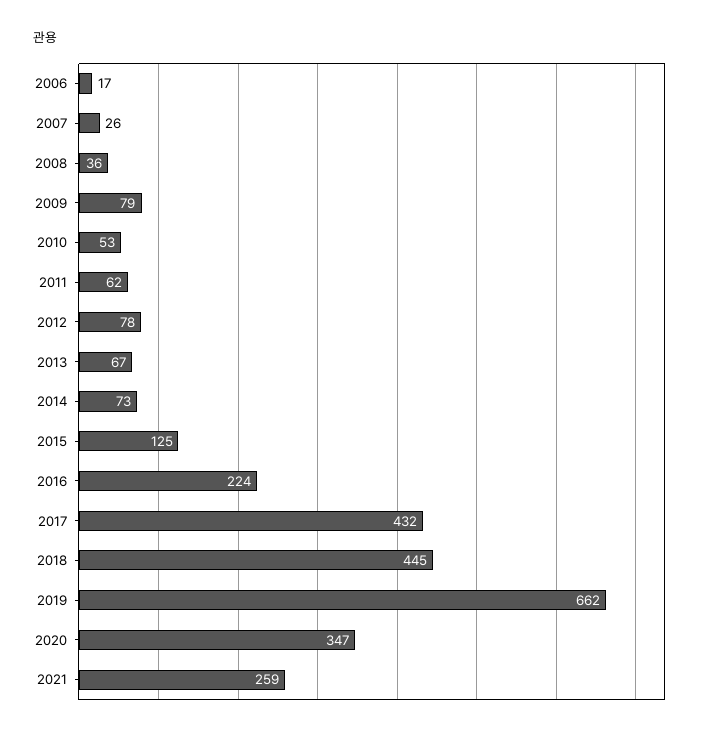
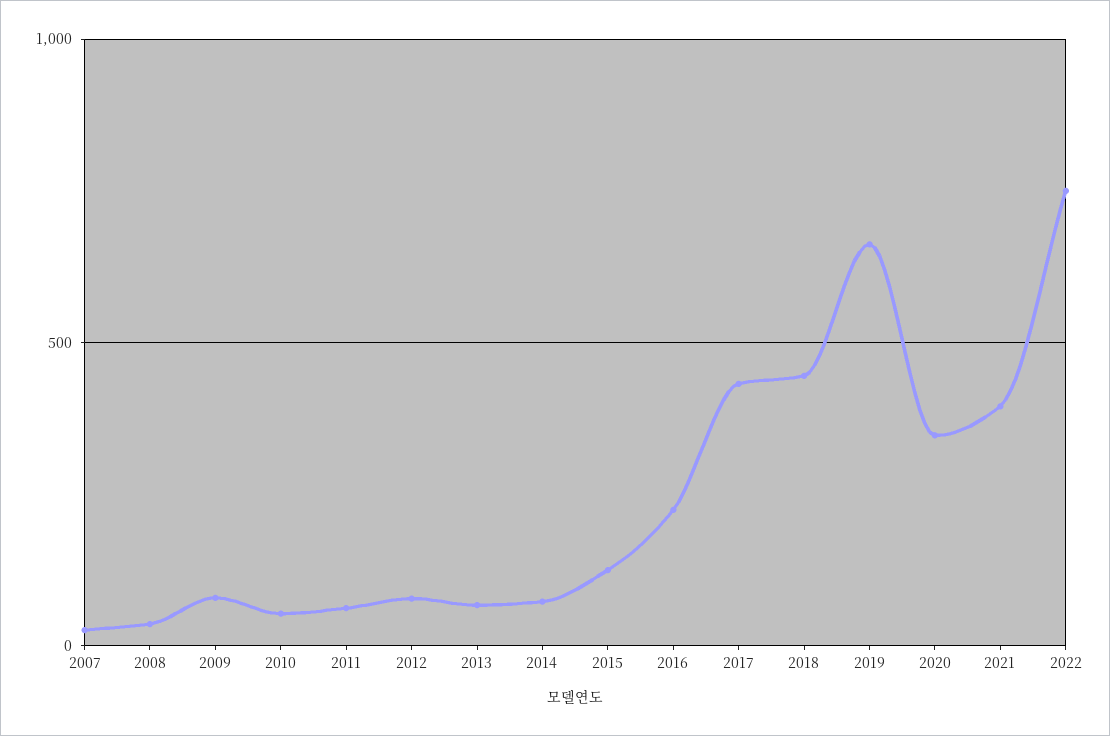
2006: 17 -> none
2021: 259 -> 400
2022: none -> 750

